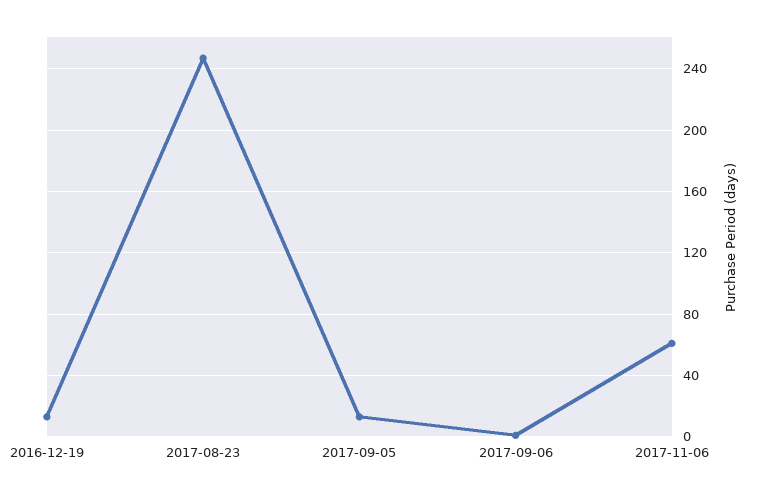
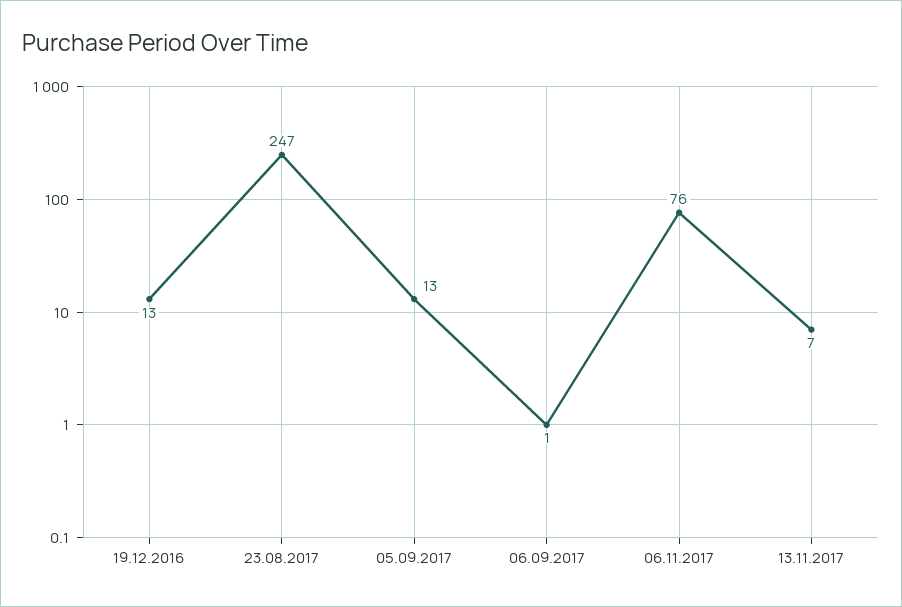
2017-11-06: 60 -> 76
13.11.2017: none -> 7

